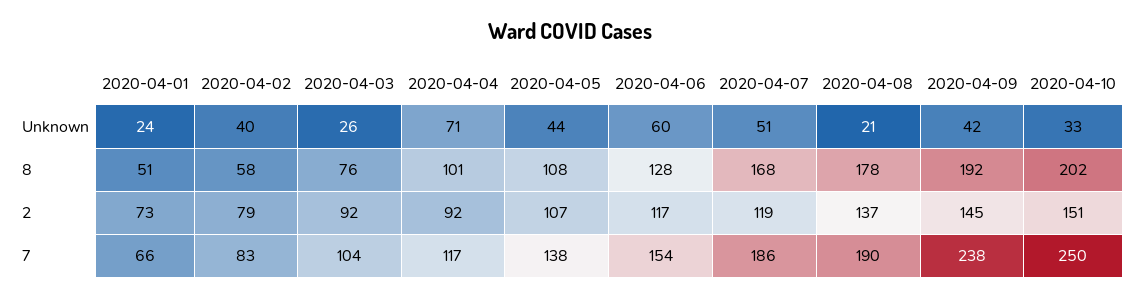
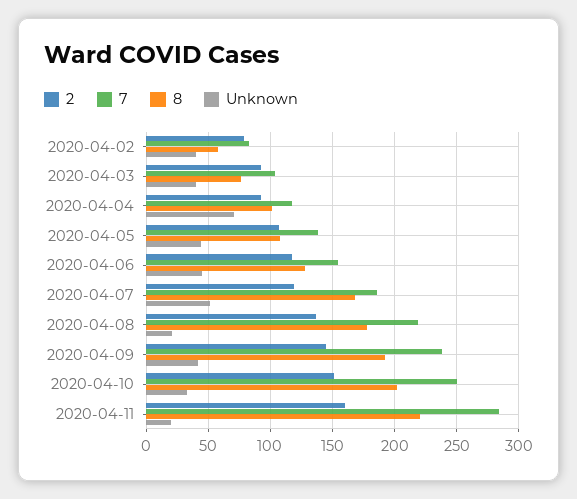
Unknown, 2020-04-01: 24 -> none
Unknown, 2020-04-03: 26 -> 40
Unknown, 2020-04-06: 60 -> 45
8, 2020-04-01: 51 -> none
2, 2020-04-01: 73 -> none
7, 2020-04-01: 66 -> none
7, 2020-04-08: 190 -> 220
2, 2020-04-11: none -> 160
7, 2020-04-11: none -> 285
8, 2020-04-11: none -> 220
Unknown, 2020-04-11: none -> 20

